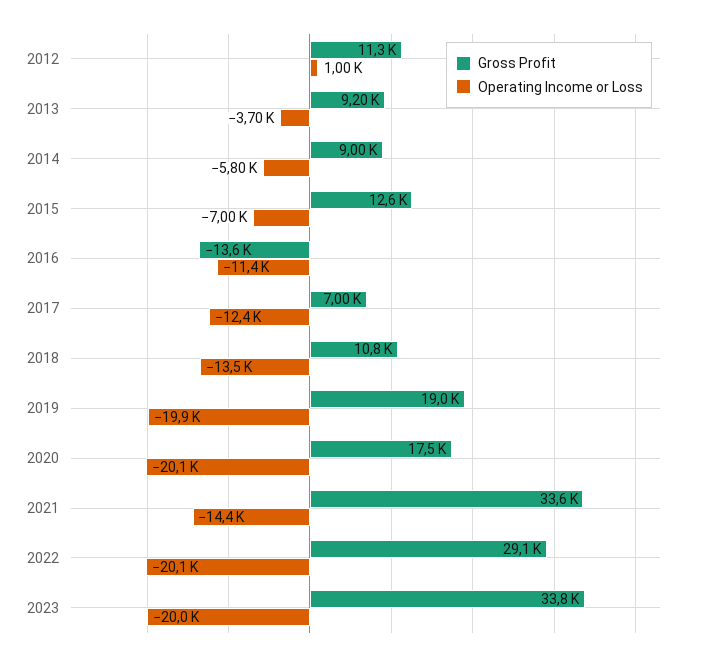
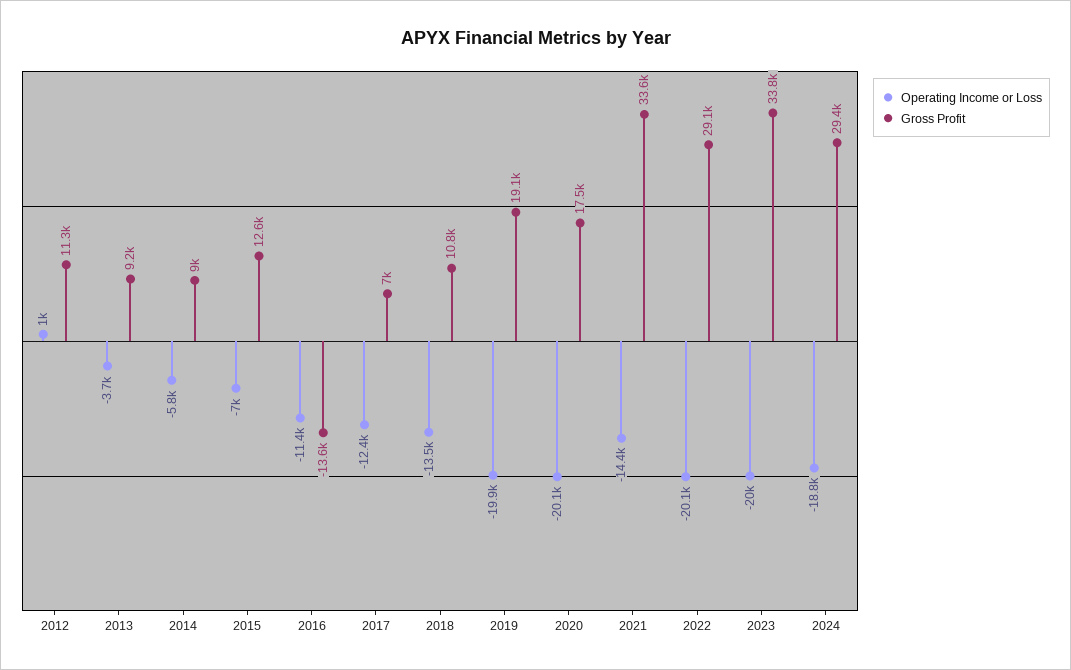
Gross Profit, 2019: 19000 -> 19100
Operating Income or Loss, 2024: none -> -18800
Gross Profit, 2024: none -> 29400

